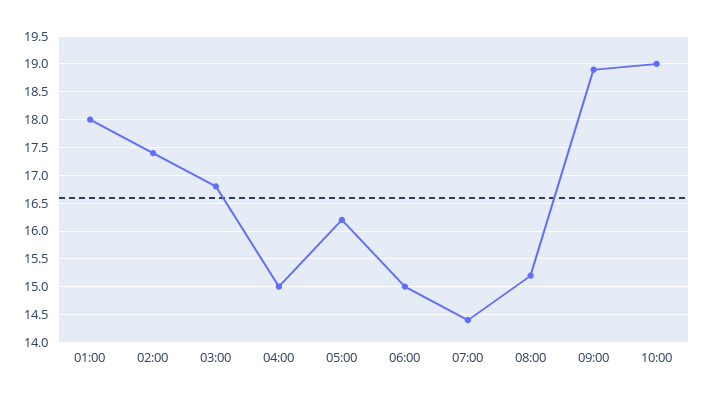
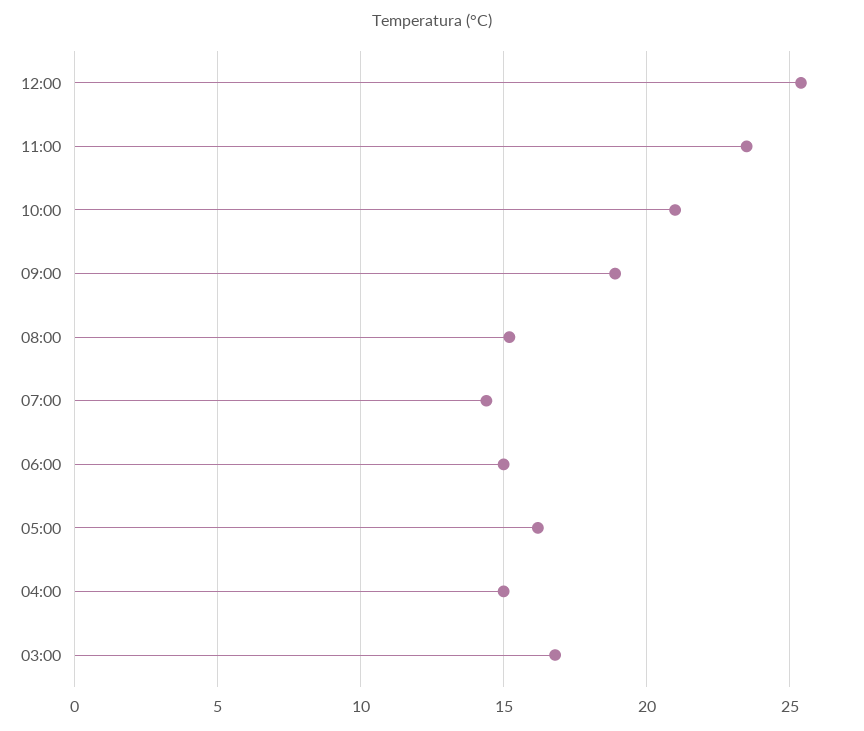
01:00: 18 -> none
02:00: 17.5 -> none
10:00: 19 -> 21
12:00: none -> 25.5
11:00: none -> 23.5

